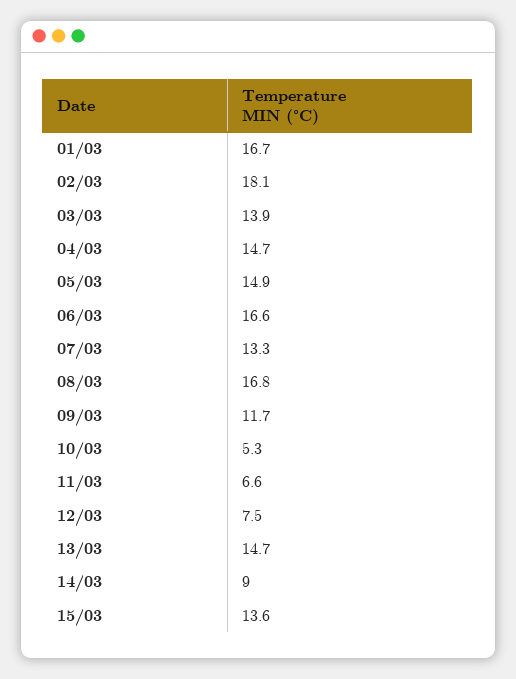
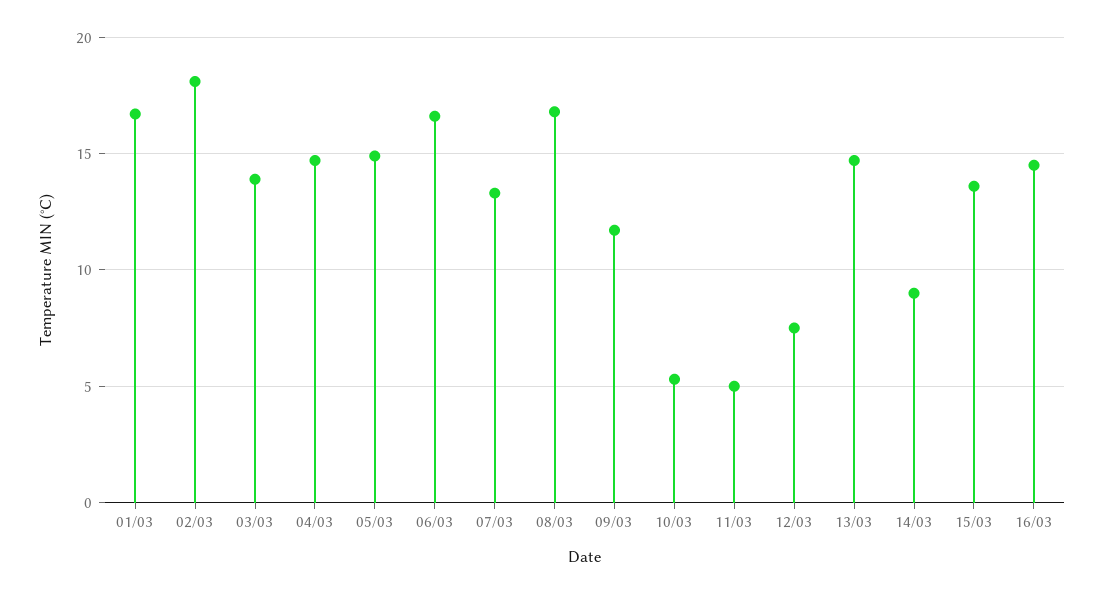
11/03: 6.6 -> 5
16/03: none -> 14.5

